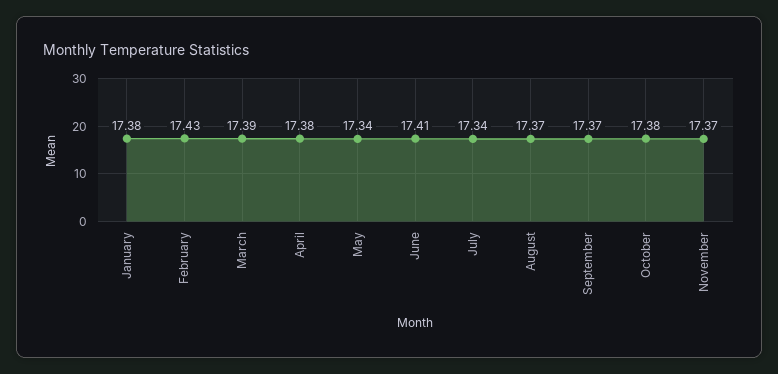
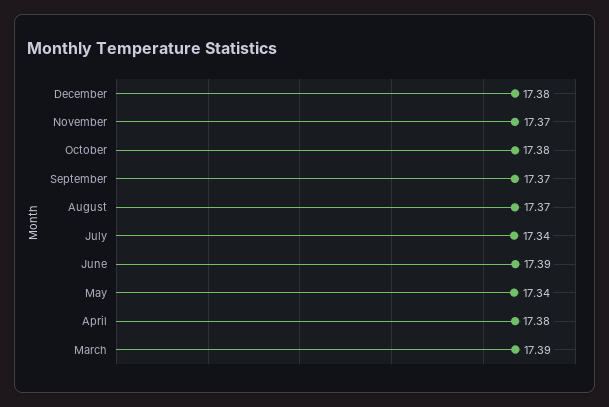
January: 17.38 -> none
February: 17.43 -> none
June: 17.41 -> 17.39
December: none -> 17.38

